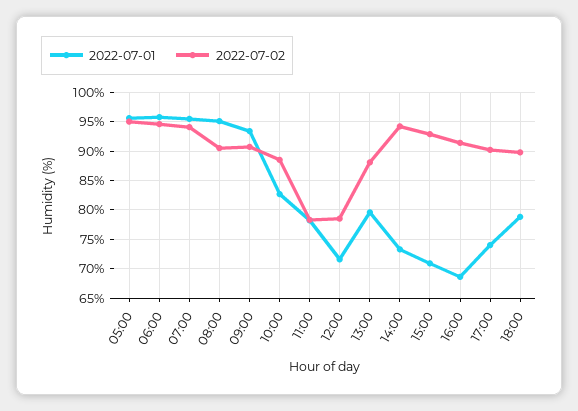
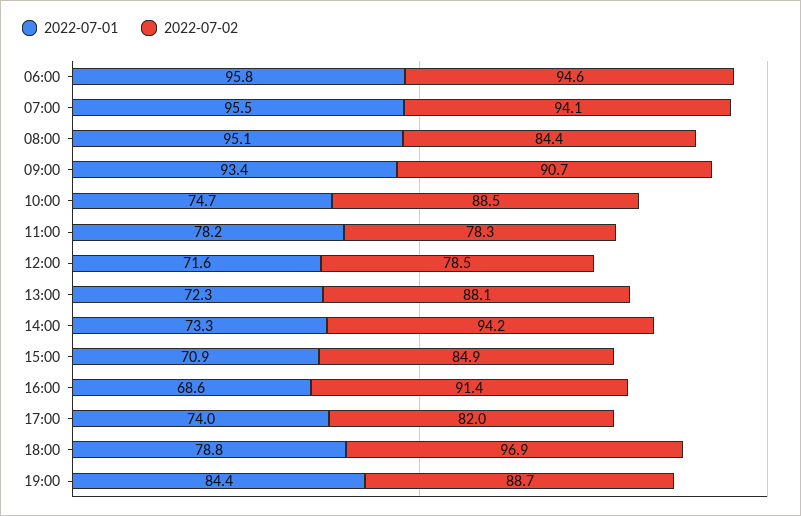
2022-07-01, 05:00: 95 -> none
2022-07-02, 05:00: 95 -> none
2022-07-02, 08:00: 90 -> 84.4
2022-07-01, 10:00: 82.5 -> 74.7
2022-07-01, 13:00: 80 -> 72.3
2022-07-02, 15:00: 92.5 -> 84.9
2022-07-02, 17:00: 90 -> 82
2022-07-02, 18:00: 90 -> 96.9
2022-07-01, 19:00: none -> 84.4
2022-07-02, 19:00: none -> 88.7

